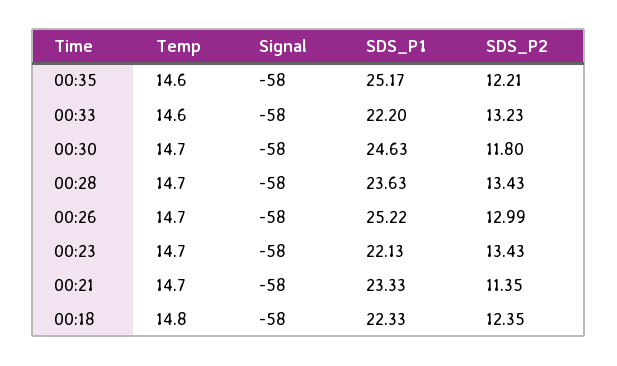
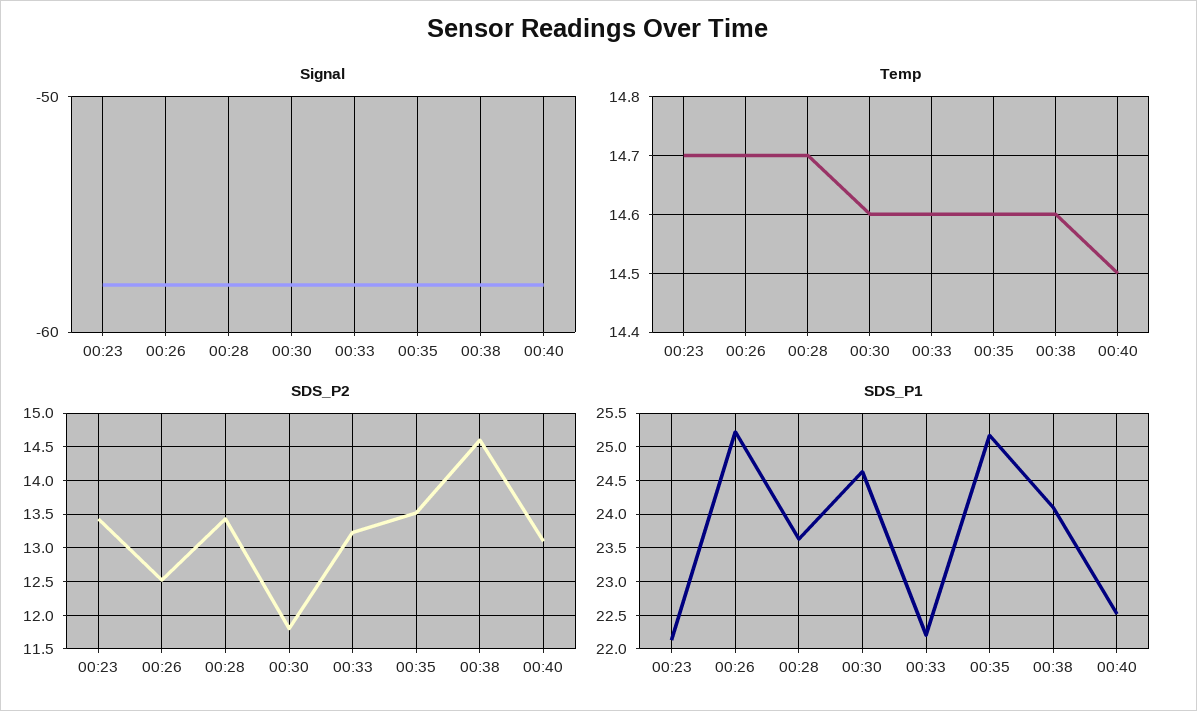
SDS_P2, 00:35: 12.21 -> 13.5
Temp, 00:30: 14.7 -> 14.6
SDS_P2, 00:26: 12.99 -> 12.5
Temp, 00:21: 14.7 -> none
Signal, 00:21: -58 -> none
SDS_P1, 00:21: 23.33 -> none
SDS_P2, 00:21: 11.35 -> none
Temp, 00:18: 14.8 -> none
Signal, 00:18: -58 -> none
SDS_P1, 00:18: 22.33 -> none
SDS_P2, 00:18: 12.35 -> none
Signal, 00:38: none -> -58
Signal, 00:40: none -> -58
Temp, 00:38: none -> 14.6
Temp, 00:40: none -> 14.5
SDS_P2, 00:38: none -> 14.6
SDS_P2, 00:40: none -> 13.1
SDS_P1, 00:38: none -> 24.1
SDS_P1, 00:40: none -> 22.5

